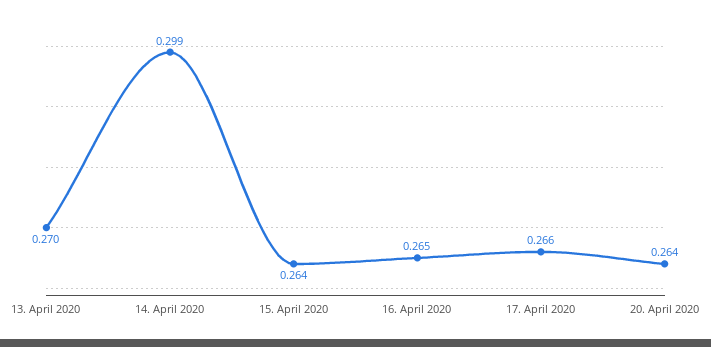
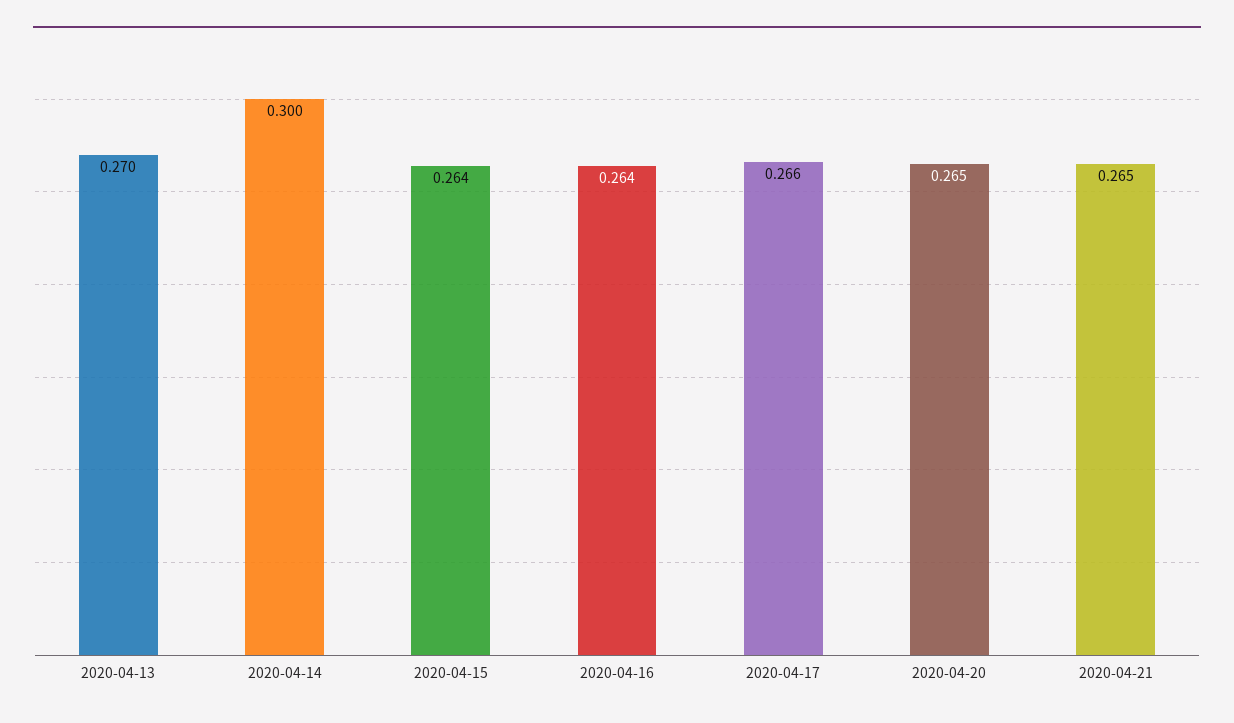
14. April 2020: 0.299 -> 0.3
16. April 2020: 0.265 -> 0.264
20. April 2020: 0.264 -> 0.265
2020-04-21: none -> 0.265

